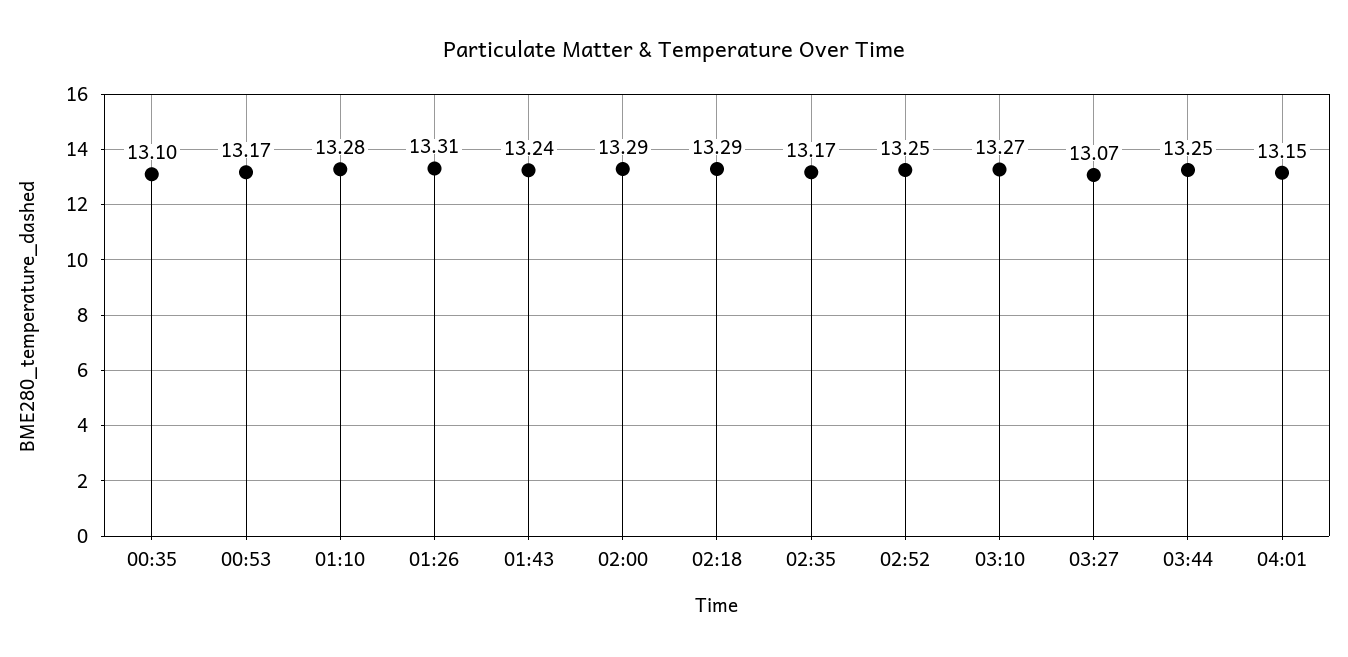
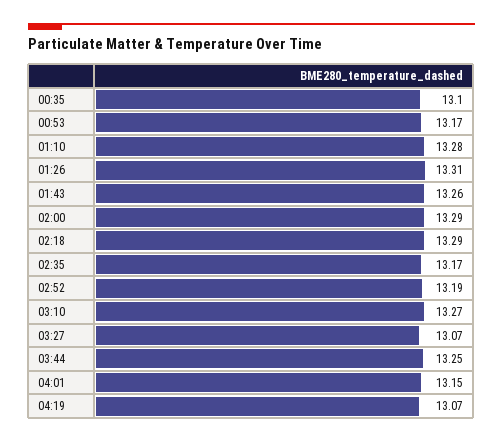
01:43: 13.24 -> 13.26
02:52: 13.25 -> 13.19
04:19: none -> 13.07

